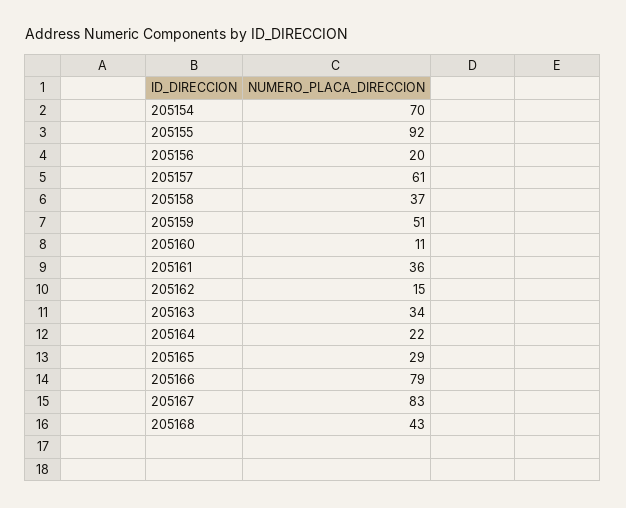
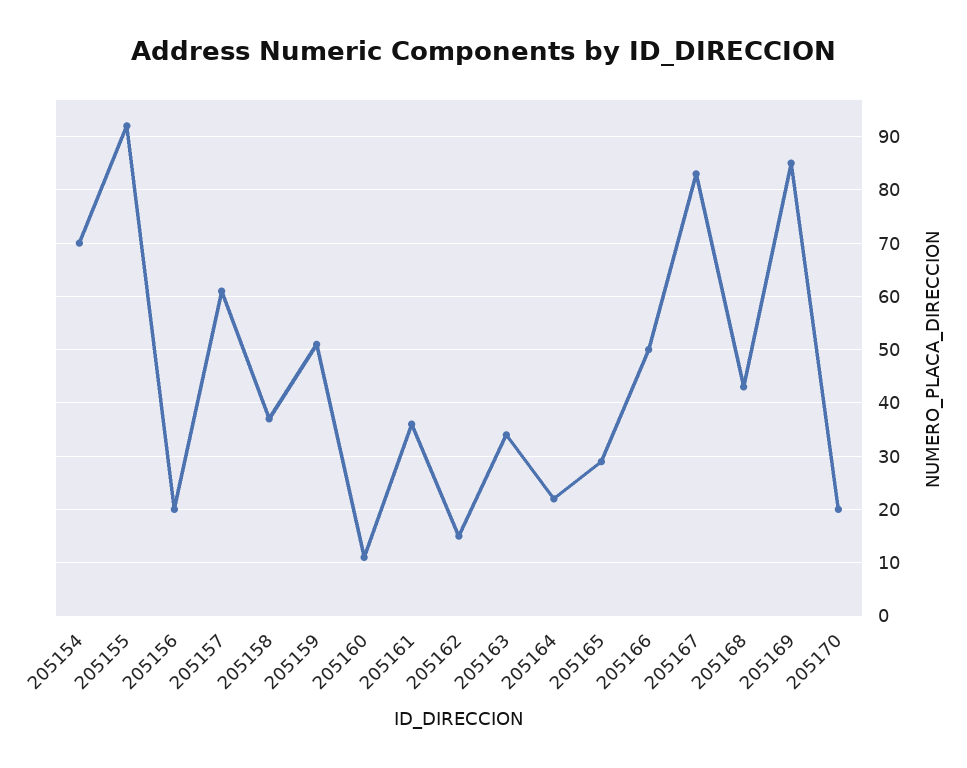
205166: 79 -> 50
205169: none -> 85
205170: none -> 20

